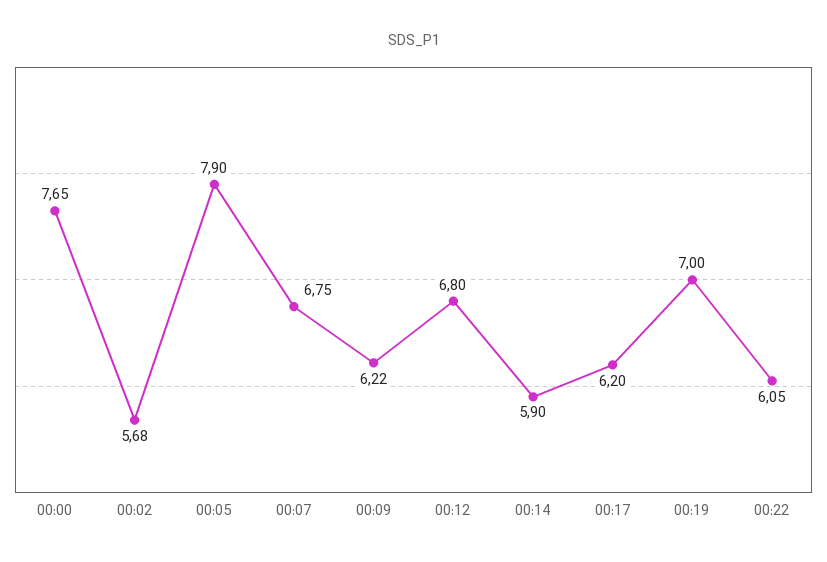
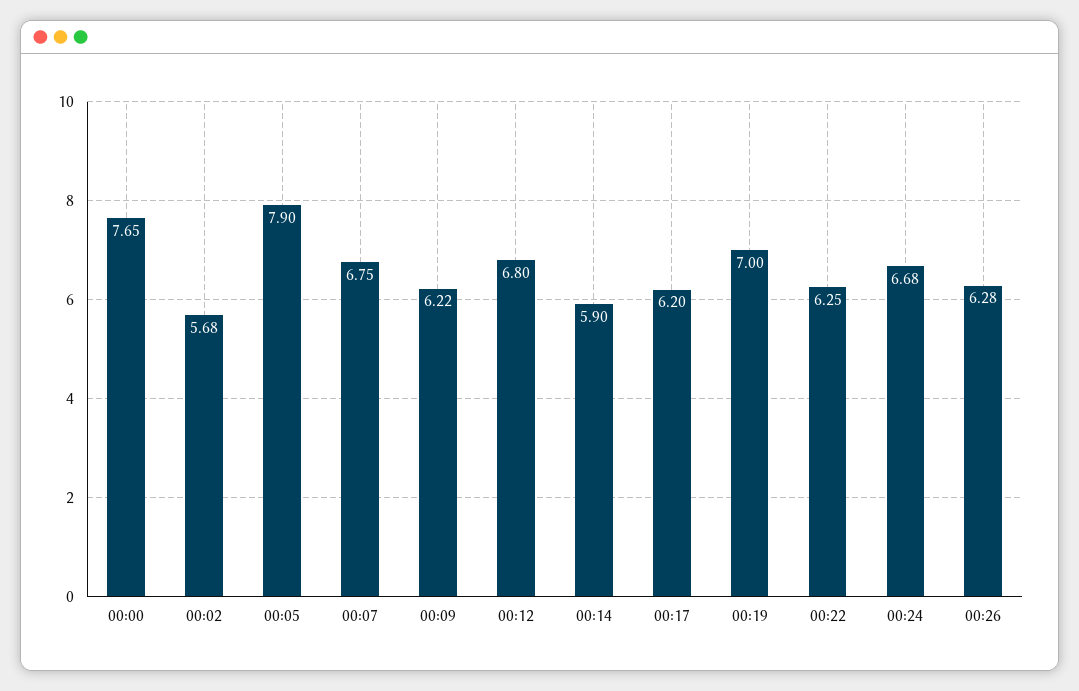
00:22: 6.05 -> 6.25
00:24: none -> 6.68
00:26: none -> 6.28

